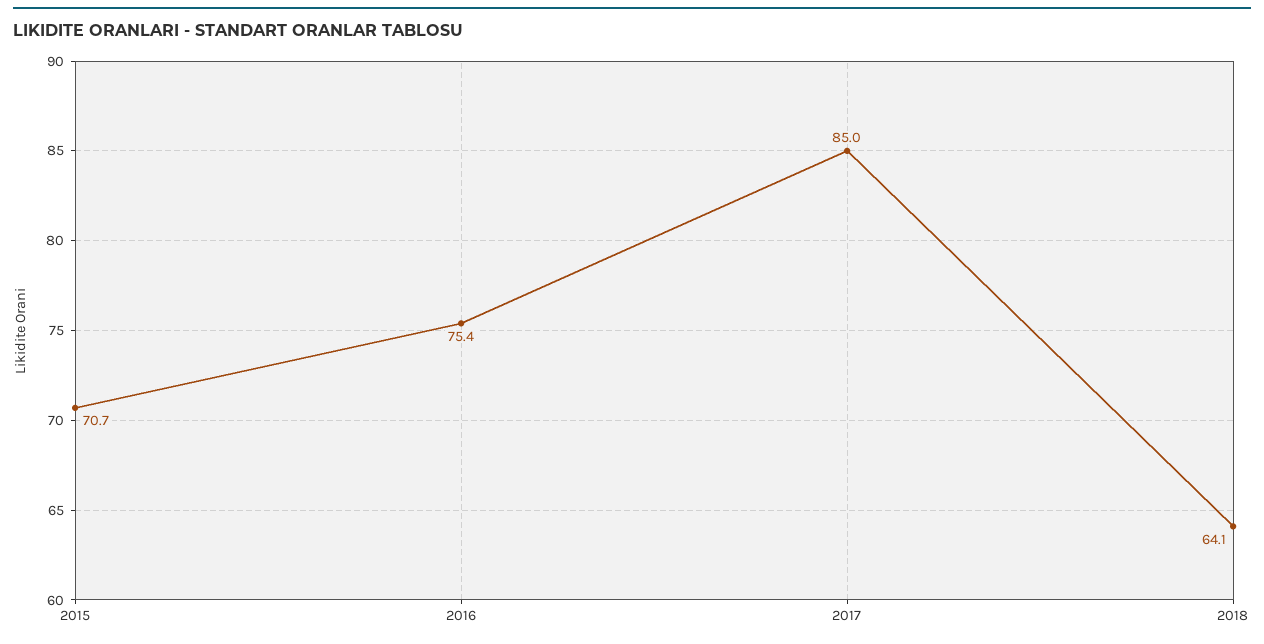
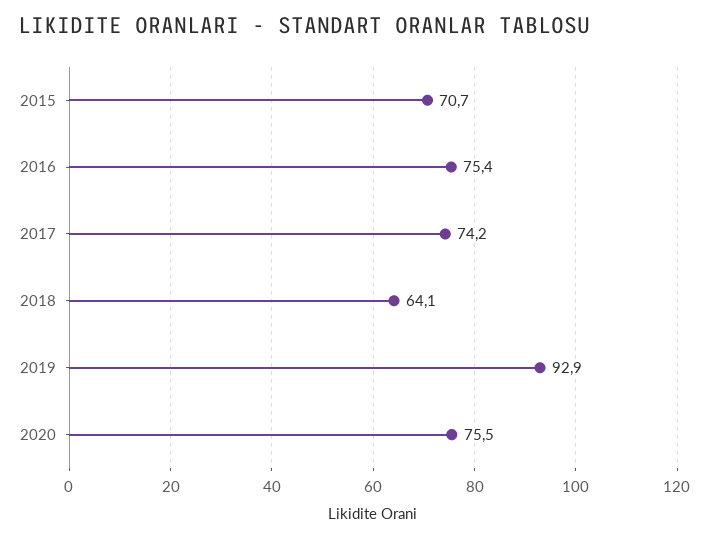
2017: 85 -> 74.2
2019: none -> 92.9
2020: none -> 75.5

